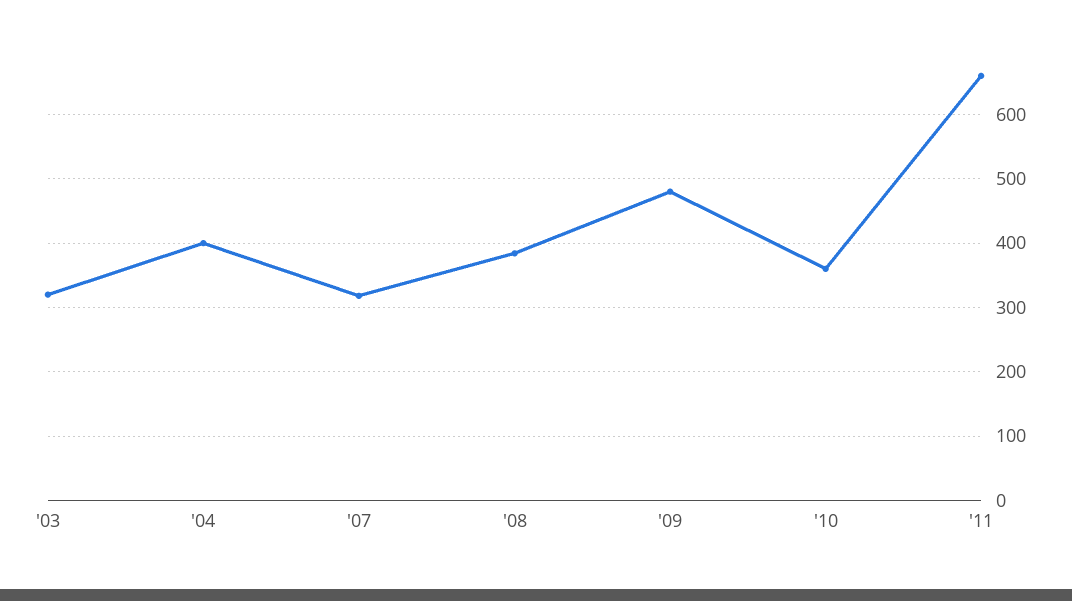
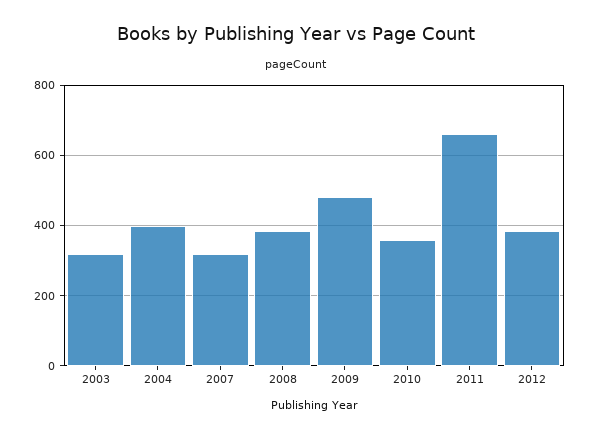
2012: none -> 380

